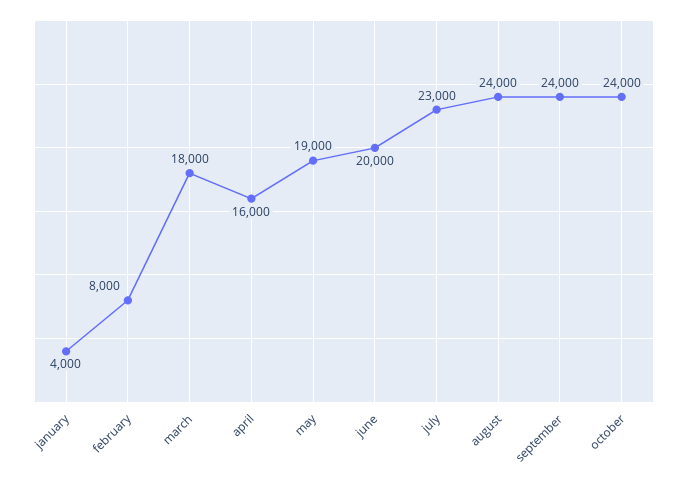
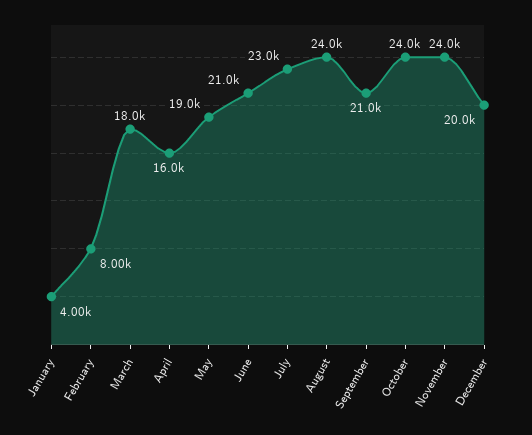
june: 20000 -> 21000
september: 24000 -> 21000
November: none -> 24000
December: none -> 20000

